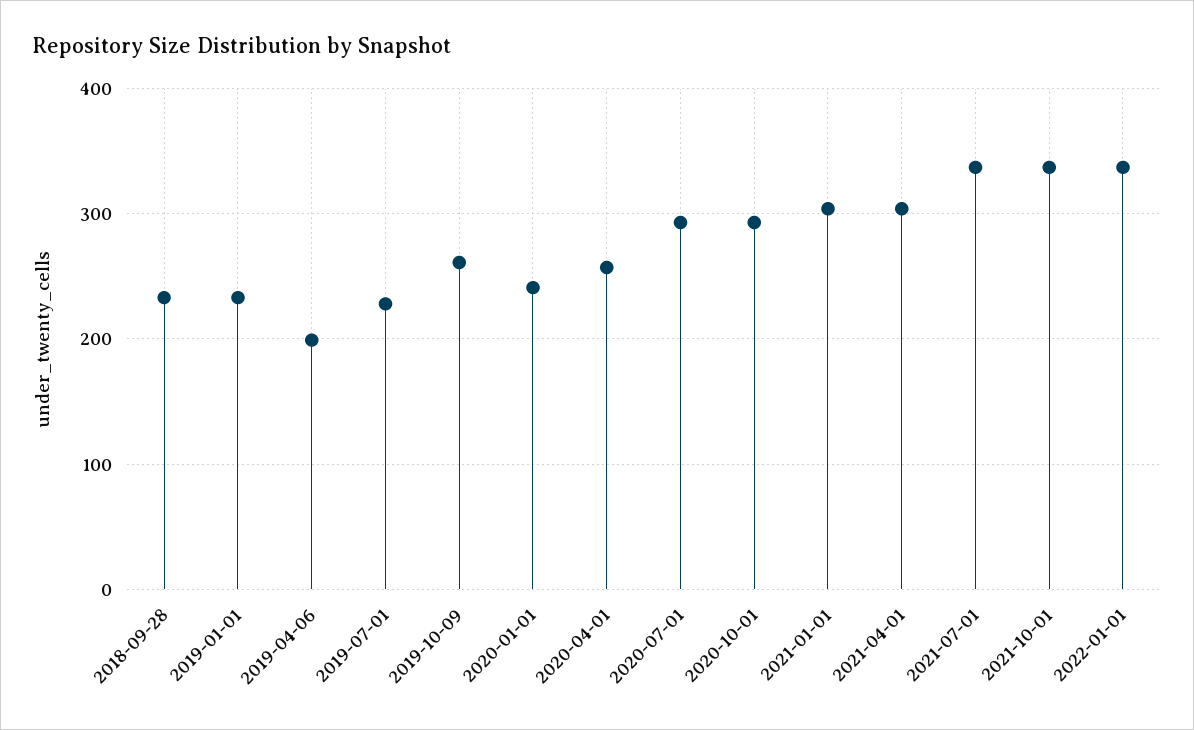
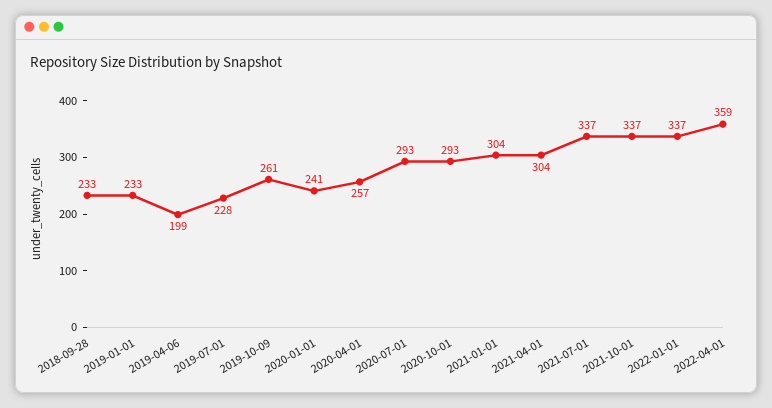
2022-04-01: none -> 359

